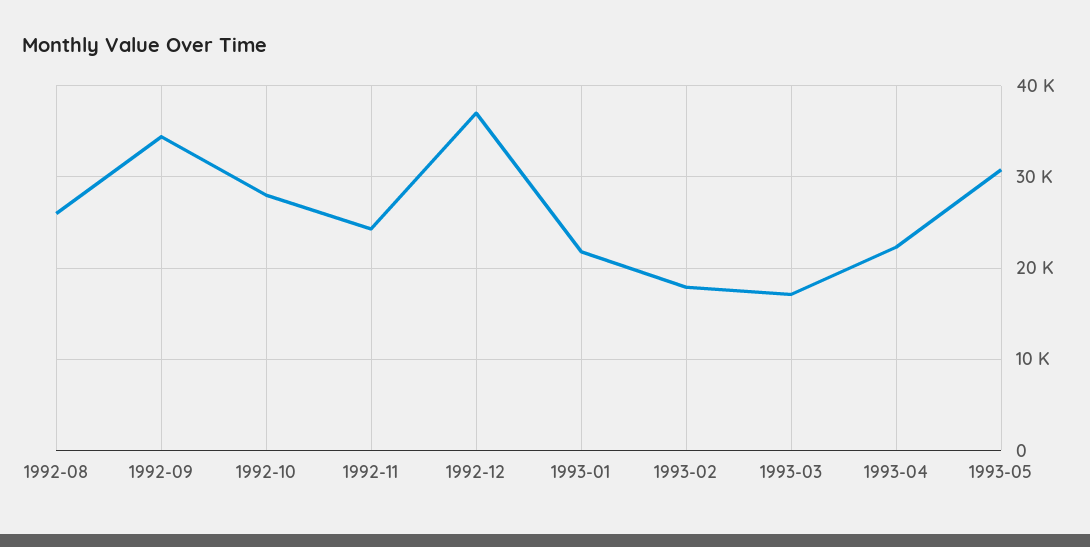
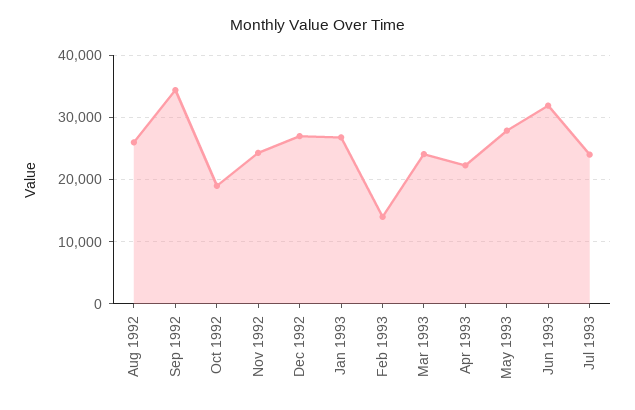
1992-10: 28000 -> 19000
1992-12: 37000 -> 27000
1993-01: 22000 -> 27000
1993-02: 18000 -> 14000
1993-03: 17000 -> 24000
1993-05: 31000 -> 28000
Jun 1993: none -> 32000
Jul 1993: none -> 24000

